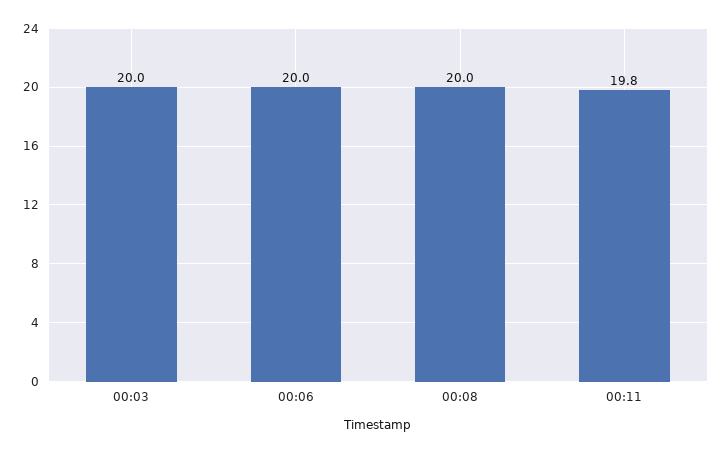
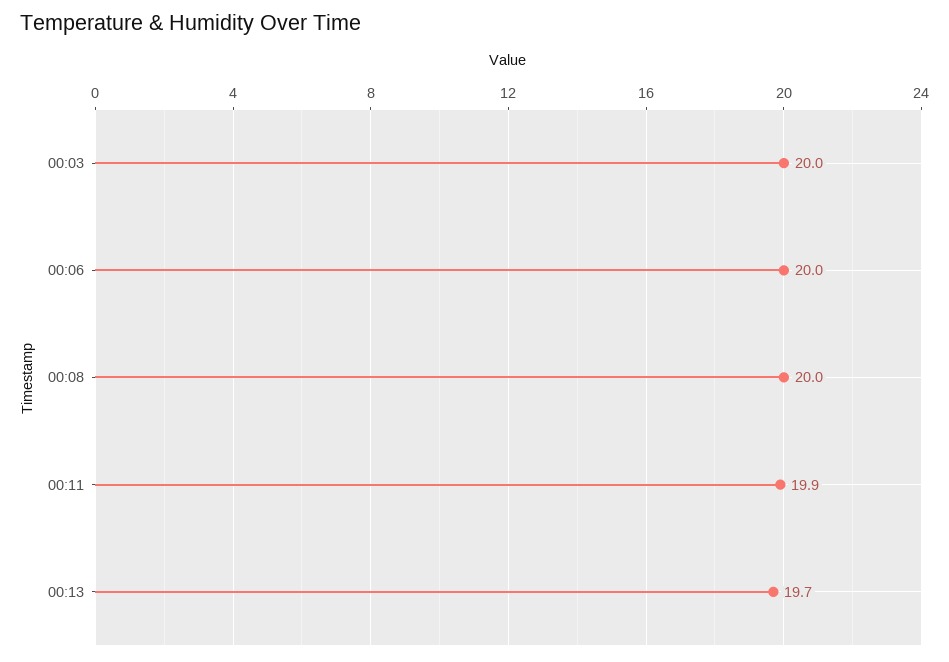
00:11: 19.8 -> 19.9
00:13: none -> 19.7

